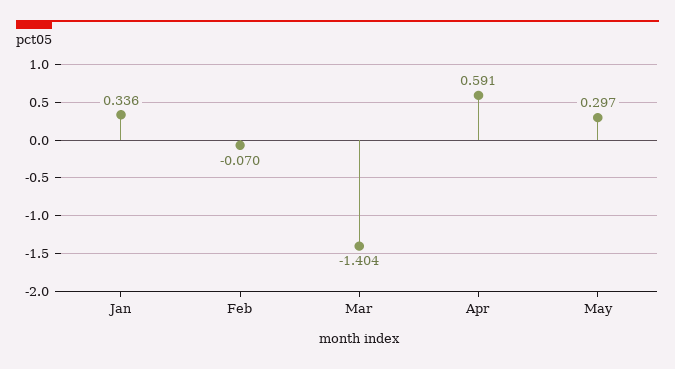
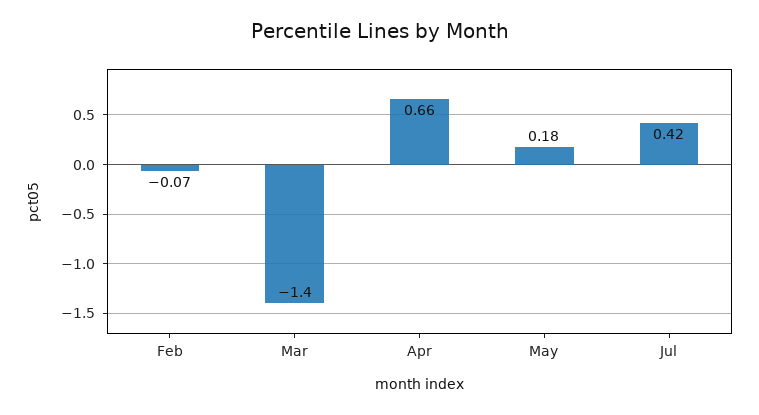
Jan: 0.336 -> none
Apr: 0.591 -> 0.66
May: 0.297 -> 0.18
Jul: none -> 0.42

